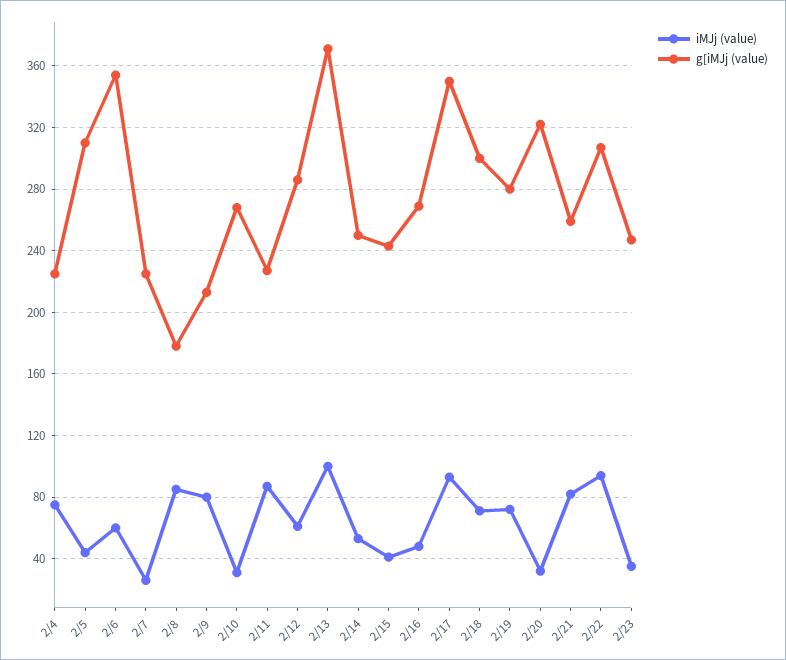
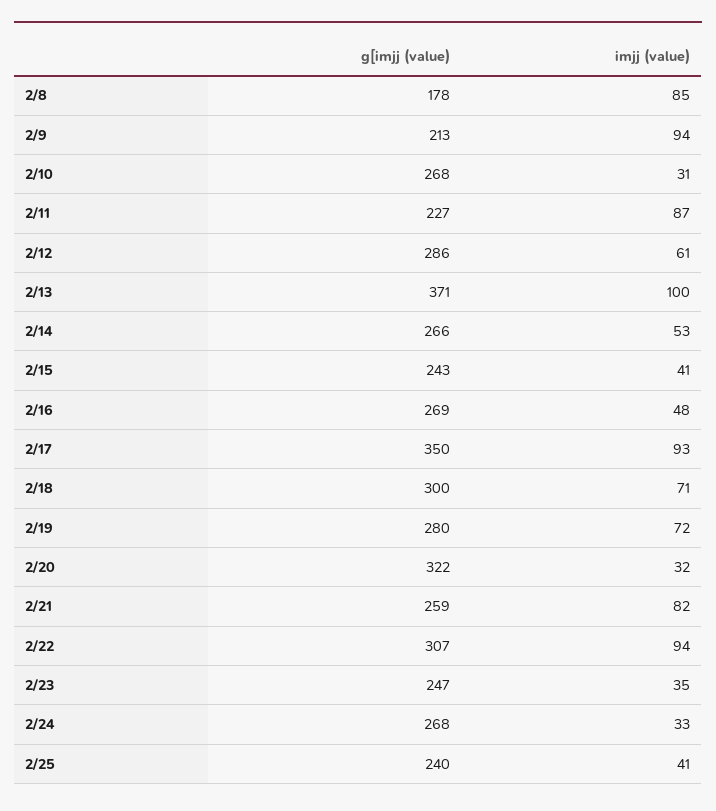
iMJj (value), 2/4: 75 -> none
g[iMJj (value), 2/4: 225 -> none
iMJj (value), 2/5: 45 -> none
g[iMJj (value), 2/5: 310 -> none
iMJj (value), 2/6: 60 -> none
g[iMJj (value), 2/6: 355 -> none
iMJj (value), 2/7: 25 -> none
g[iMJj (value), 2/7: 225 -> none
iMJj (value), 2/9: 80 -> 94
g[iMJj (value), 2/14: 250 -> 266
g[iMJj (value), 2/24: none -> 268
iMJj (value), 2/24: none -> 33
g[iMJj (value), 2/25: none -> 240
iMJj (value), 2/25: none -> 41

